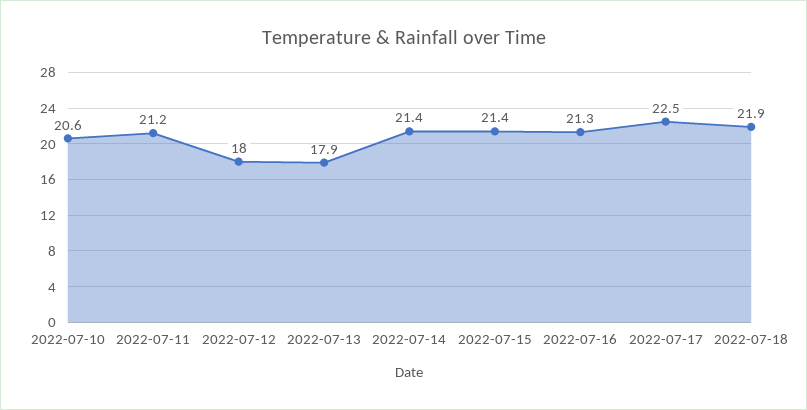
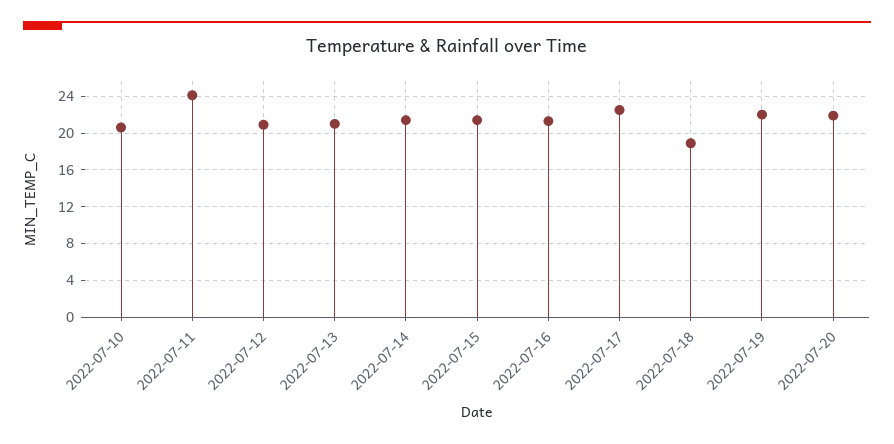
2022-07-11: 21.2 -> 24
2022-07-12: 18 -> 21
2022-07-13: 17.9 -> 21
2022-07-18: 21.9 -> 19
2022-07-19: none -> 22
2022-07-20: none -> 22

